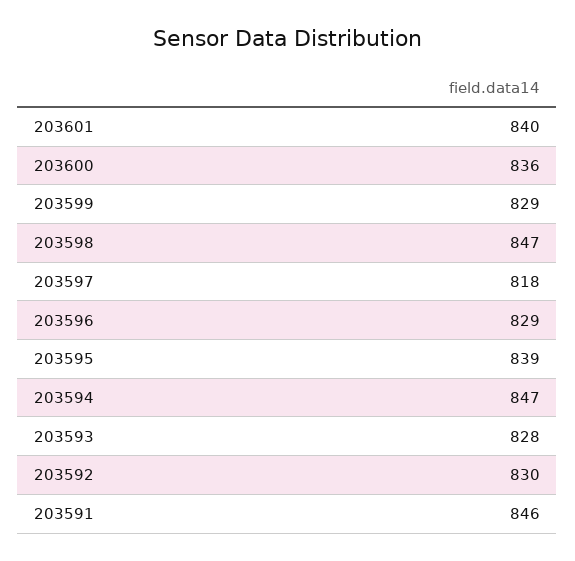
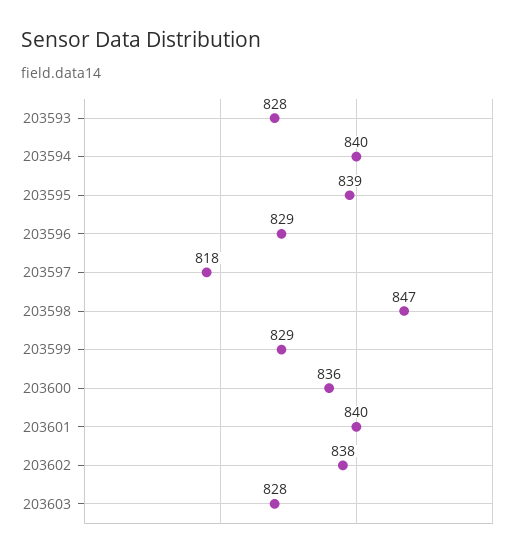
203594: 847 -> 840
203592: 830 -> none
203591: 846 -> none
203602: none -> 838
203603: none -> 828

